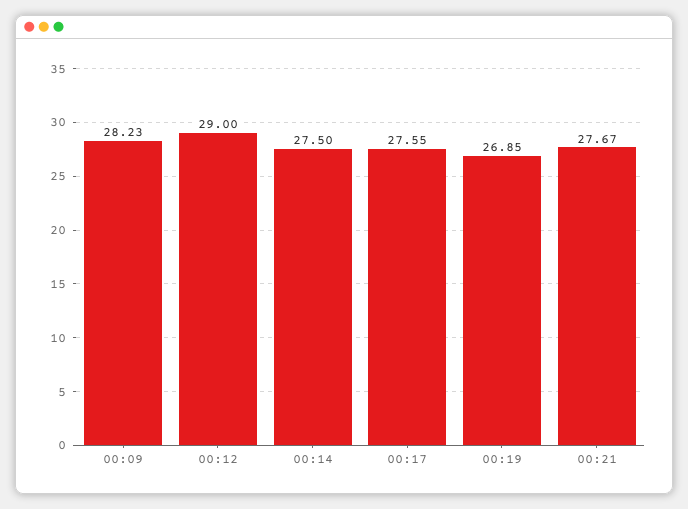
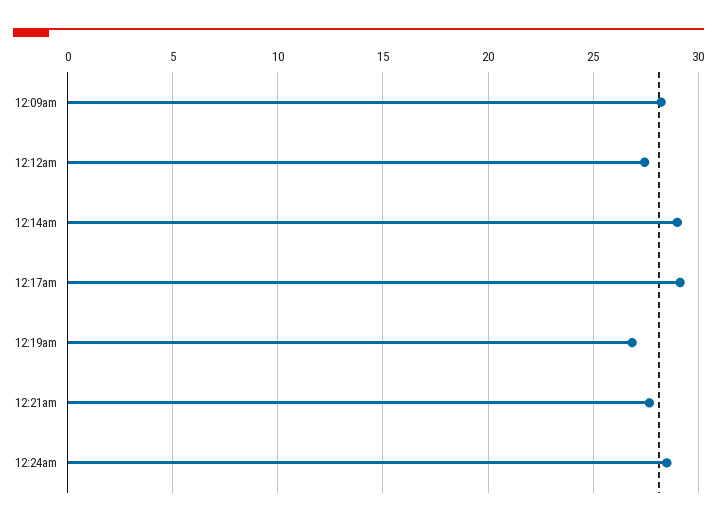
00:12: 29 -> 27.5
00:14: 27.5 -> 29
00:17: 27.55 -> 29
12:24am: none -> 28.5

